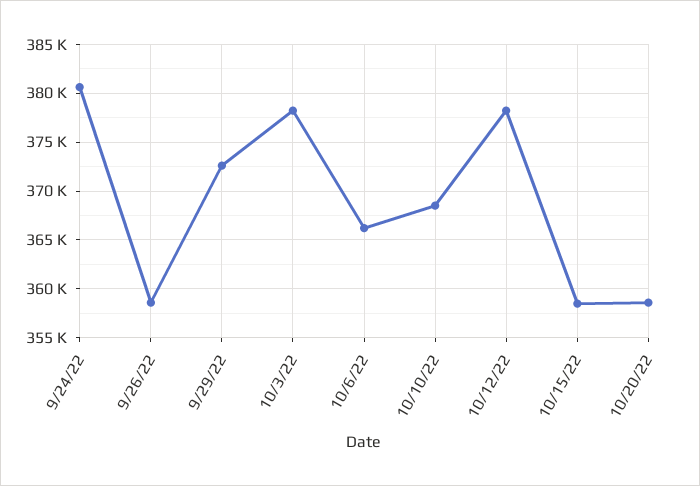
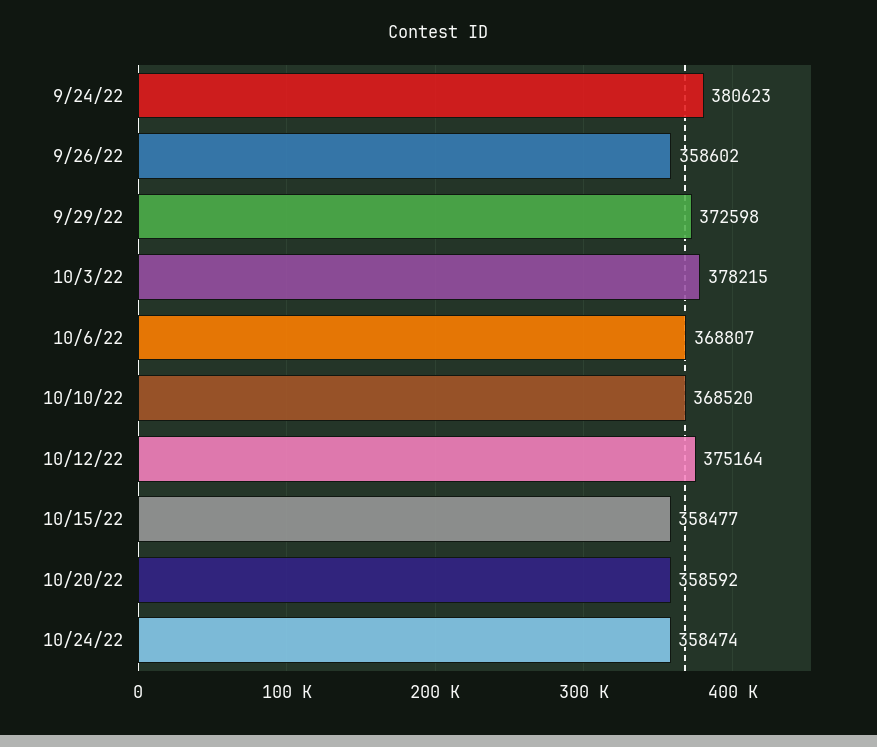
10/6/22: 366000 -> 368807
10/12/22: 378000 -> 375164
10/24/22: none -> 358474

